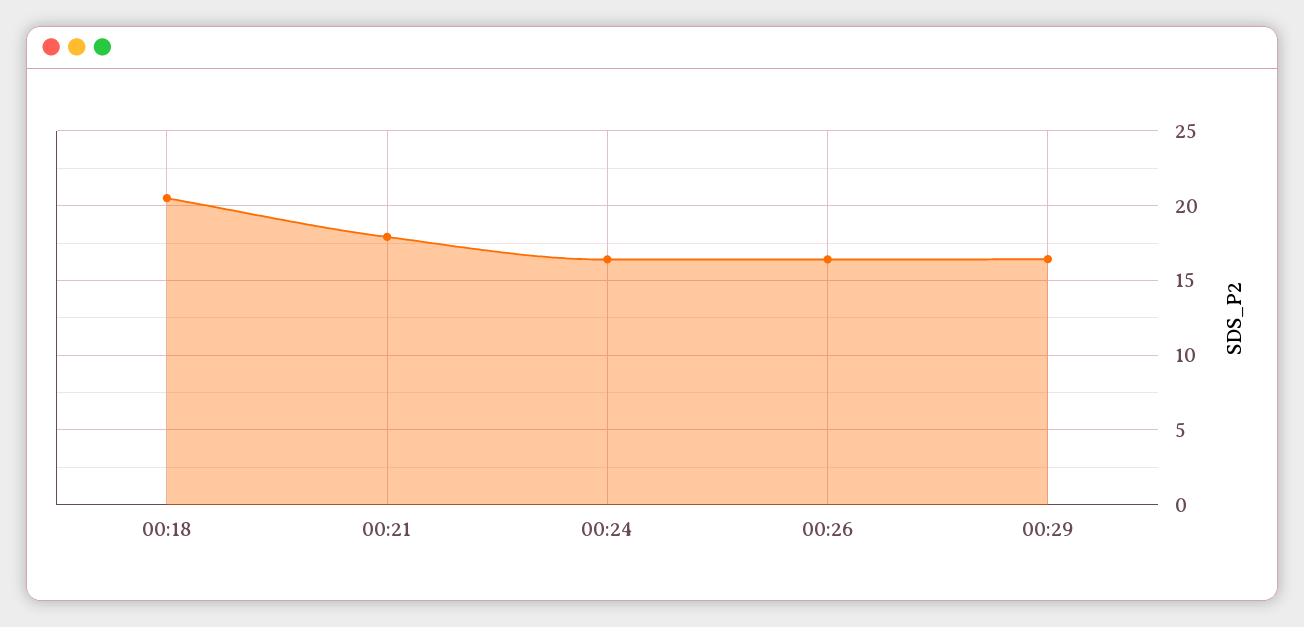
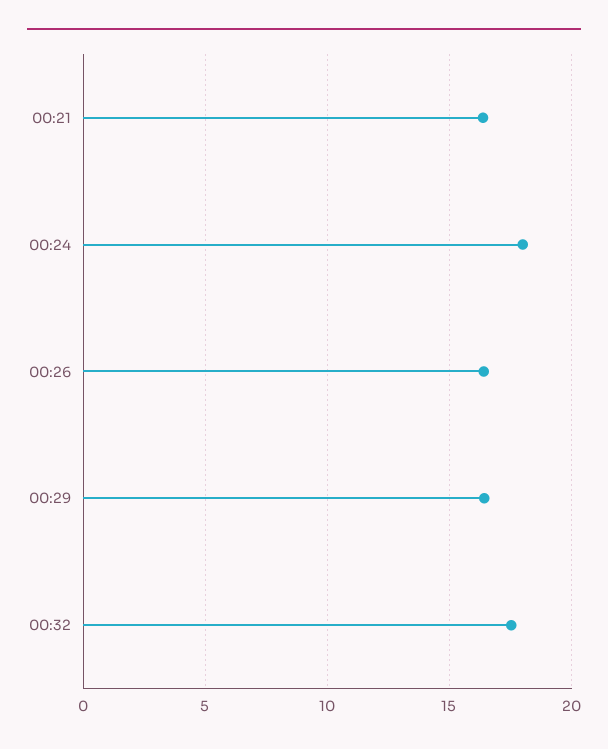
00:18: 20.5 -> none
00:21: 18 -> 16.5
00:24: 16.5 -> 18
00:32: none -> 17.5

